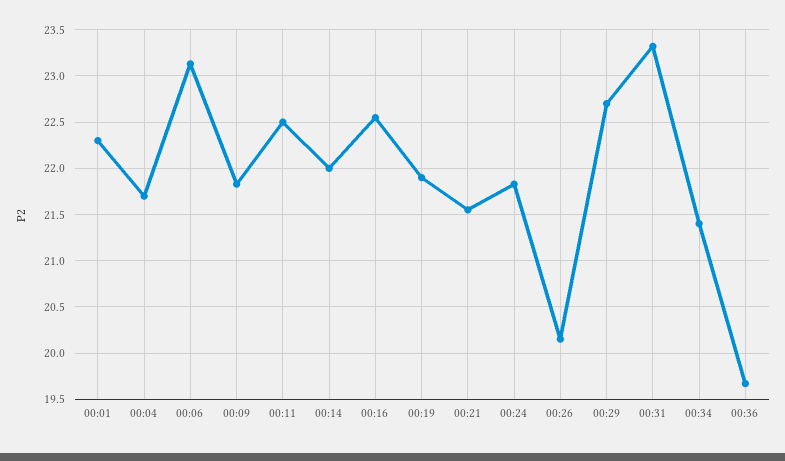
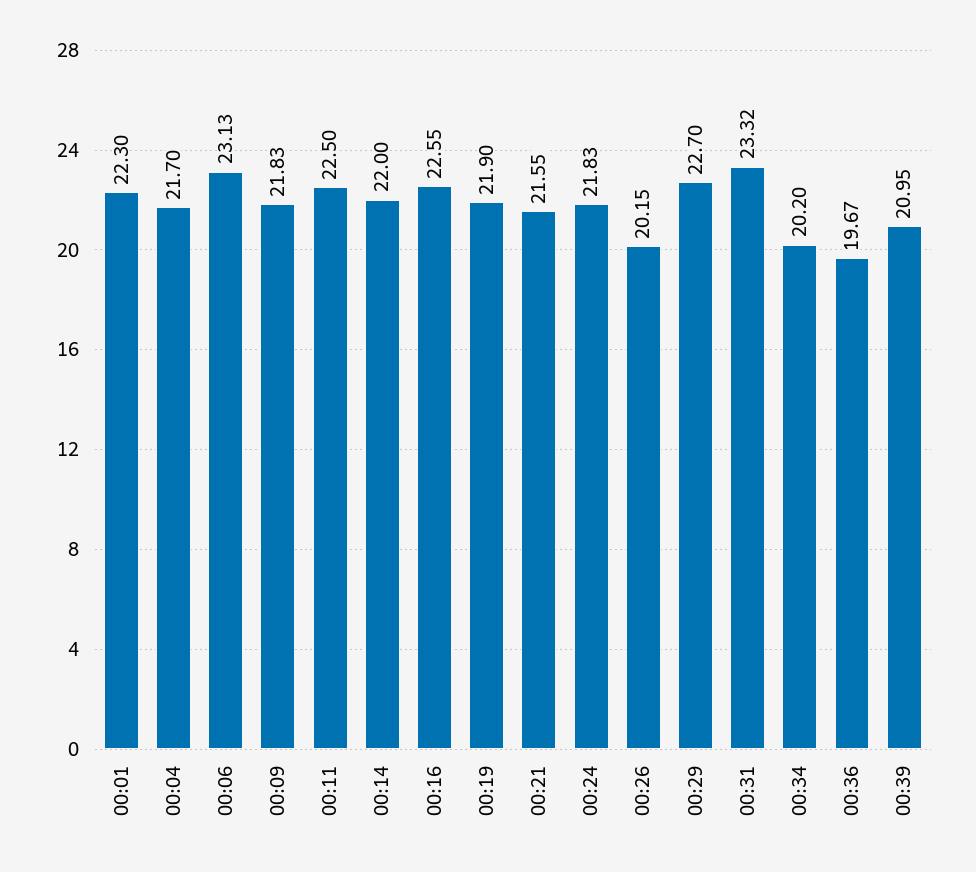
00:34: 21.4 -> 20.2
00:39: none -> 20.95

